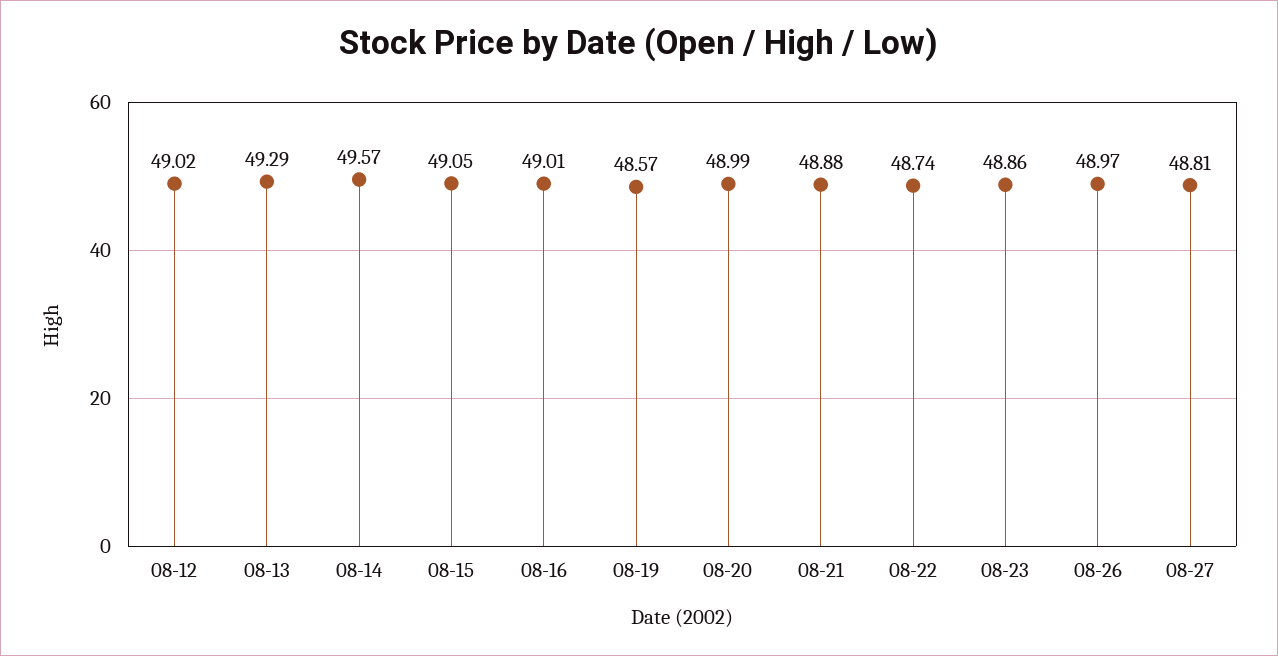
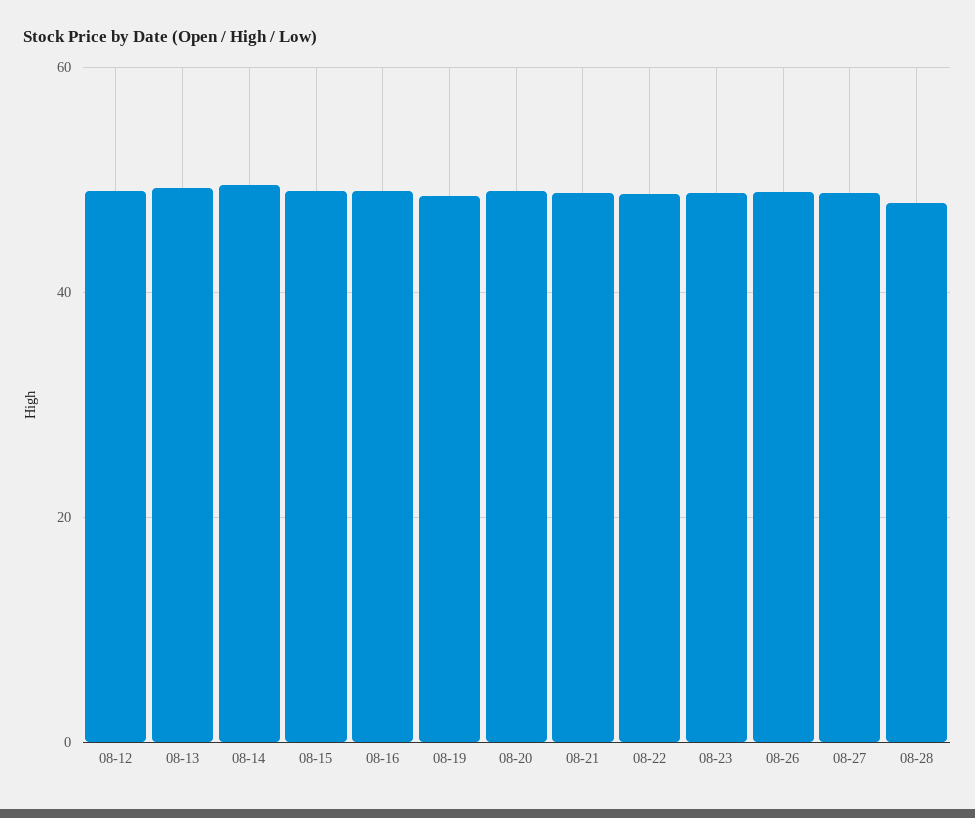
08-28: none -> 48

